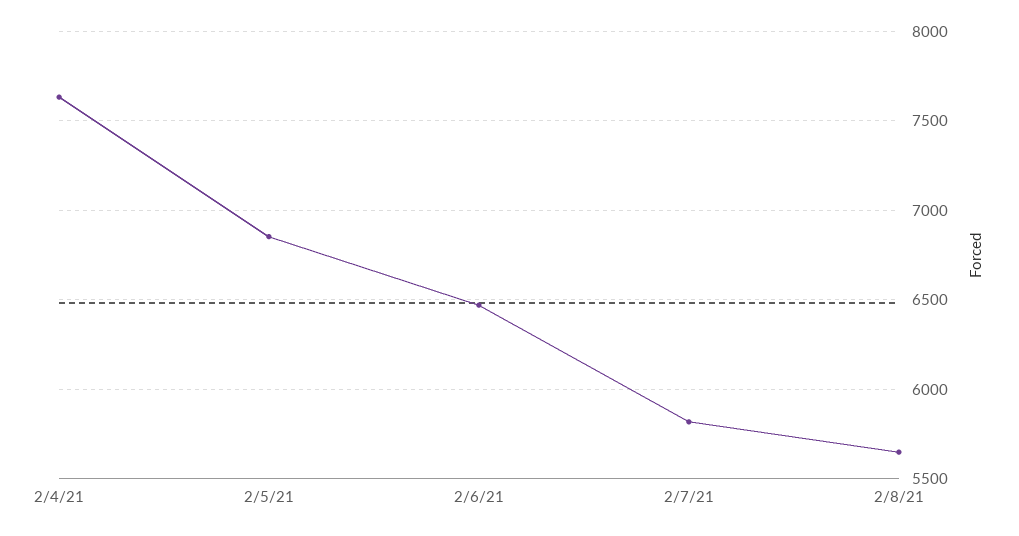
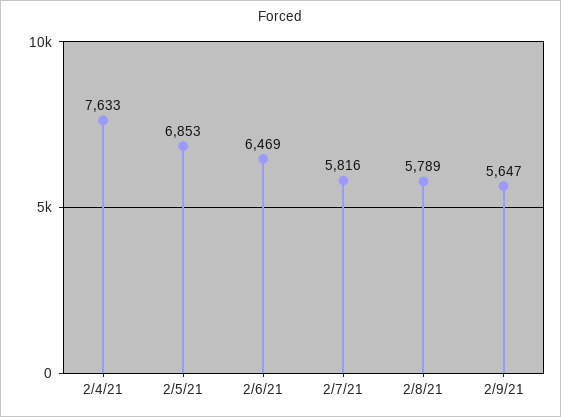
2/8/21: 5650 -> 5789
2/9/21: none -> 5647

